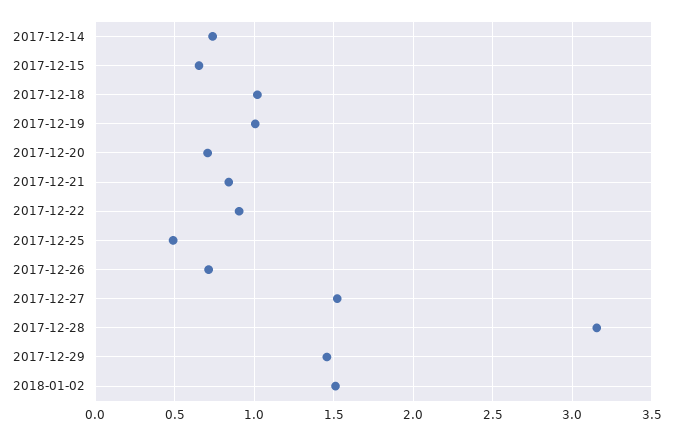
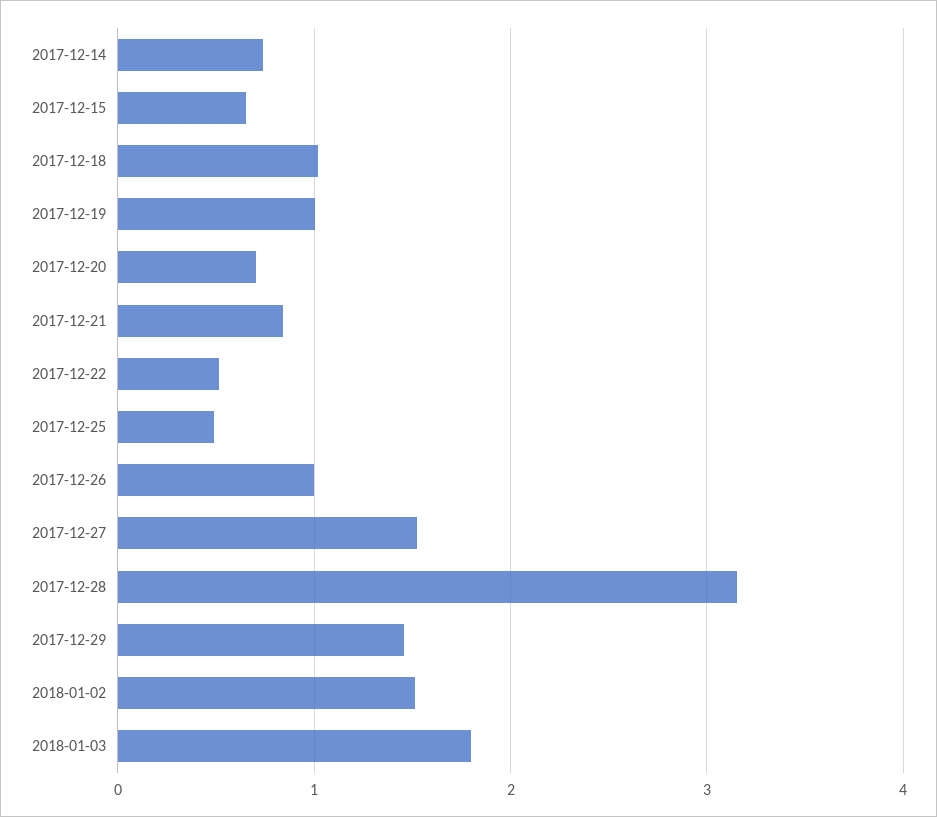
2017-12-22: 0.9 -> 0.5
2017-12-26: 0.7 -> 1
2018-01-03: none -> 1.8

